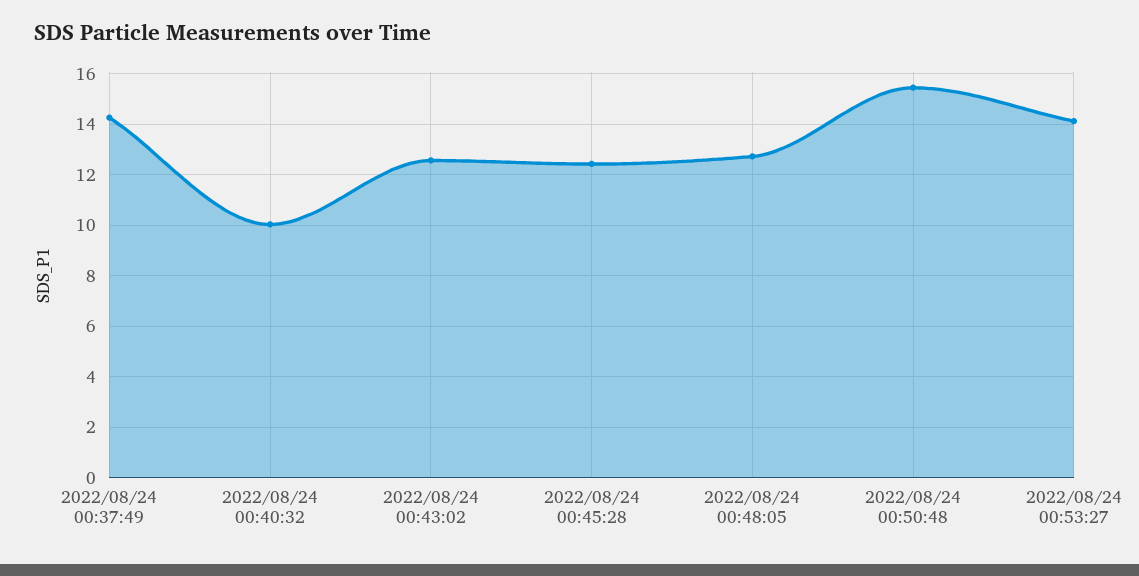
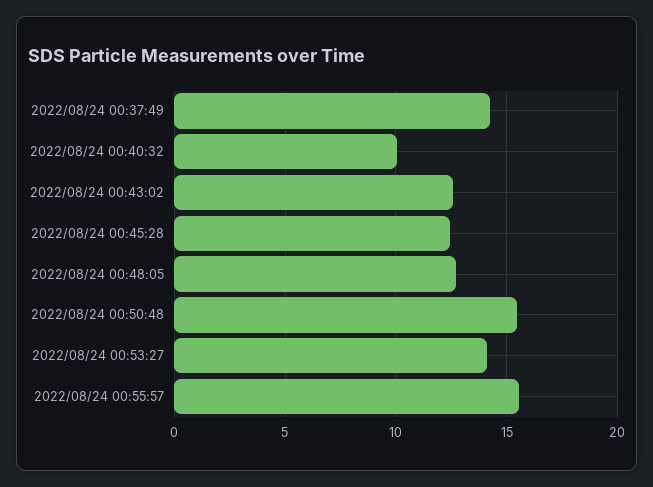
2022/08/24 00:55:57: none -> 15.5

